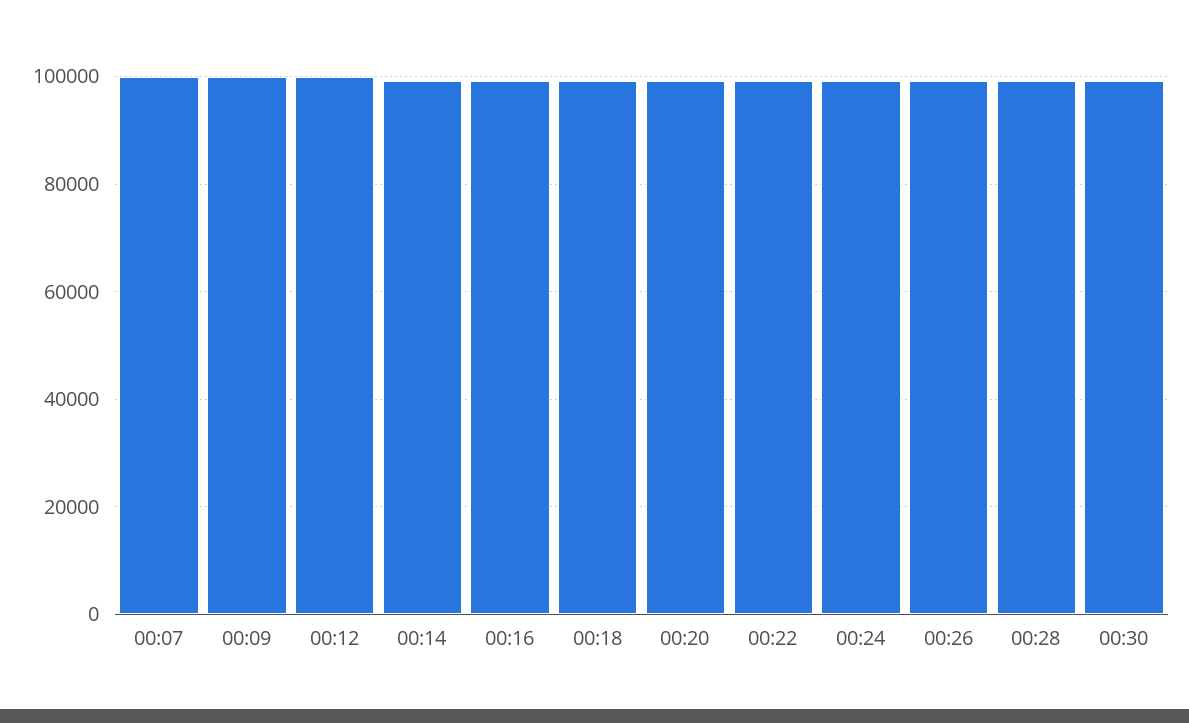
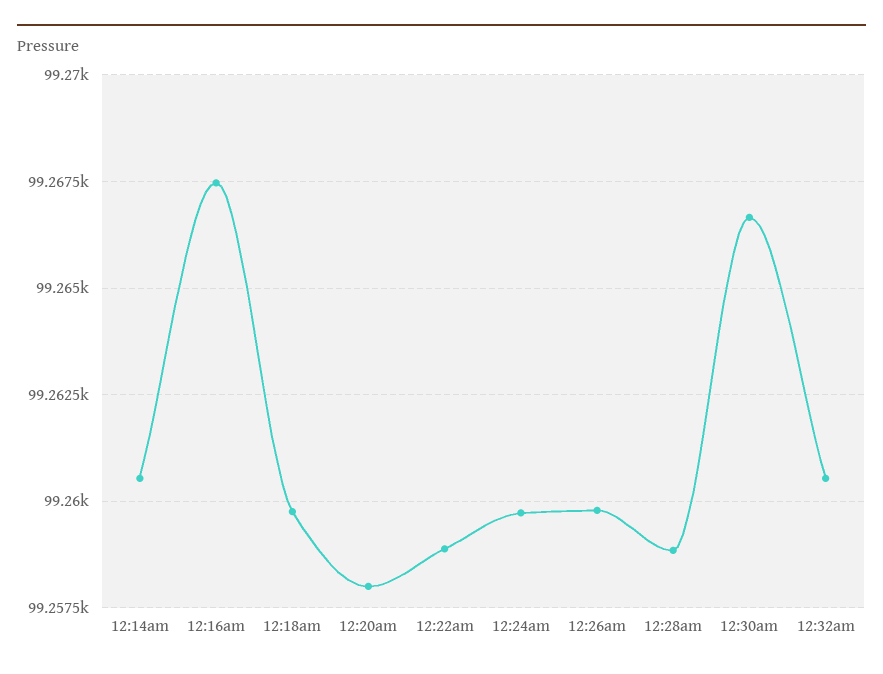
00:07: 100000 -> none
00:09: 100000 -> none
00:12: 100000 -> none
12:32am: none -> 99260.5

